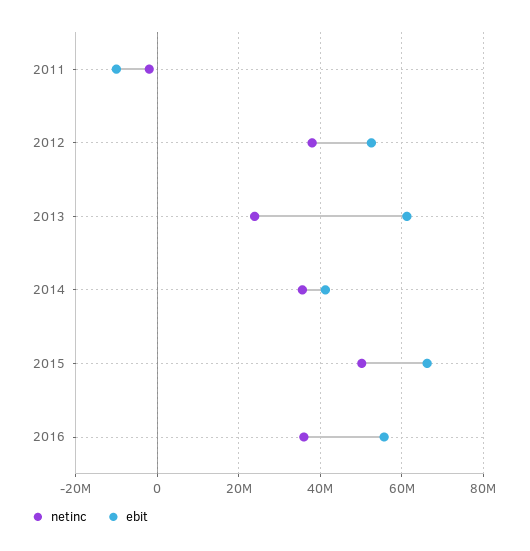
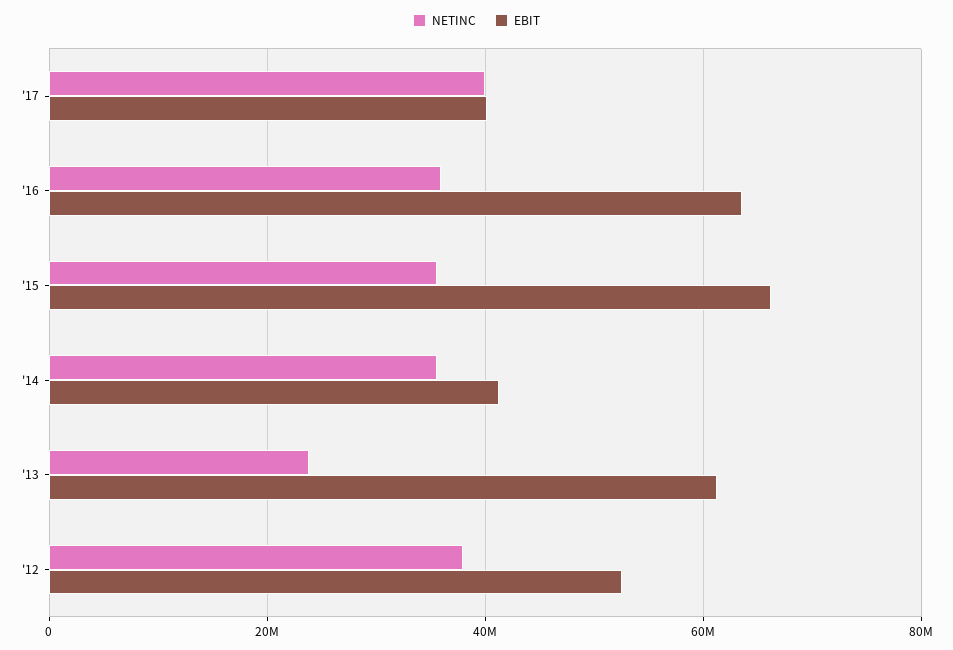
netinc, 2011: -2000000 -> none
ebit, 2011: -10000000 -> none
netinc, 2015: 50000000 -> 36000000
ebit, 2016: 56000000 -> 64000000
netinc, '17: none -> 40000000
ebit, '17: none -> 40000000

